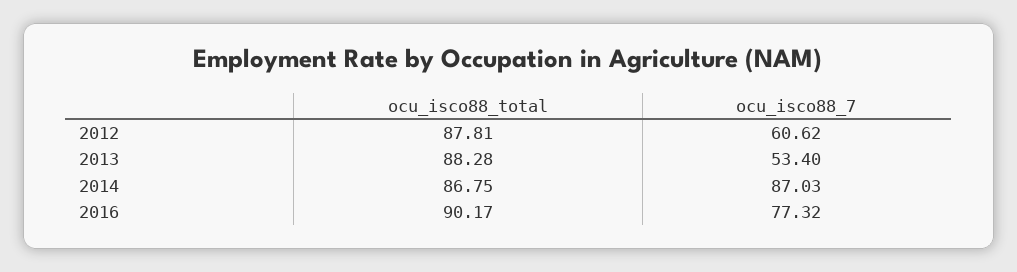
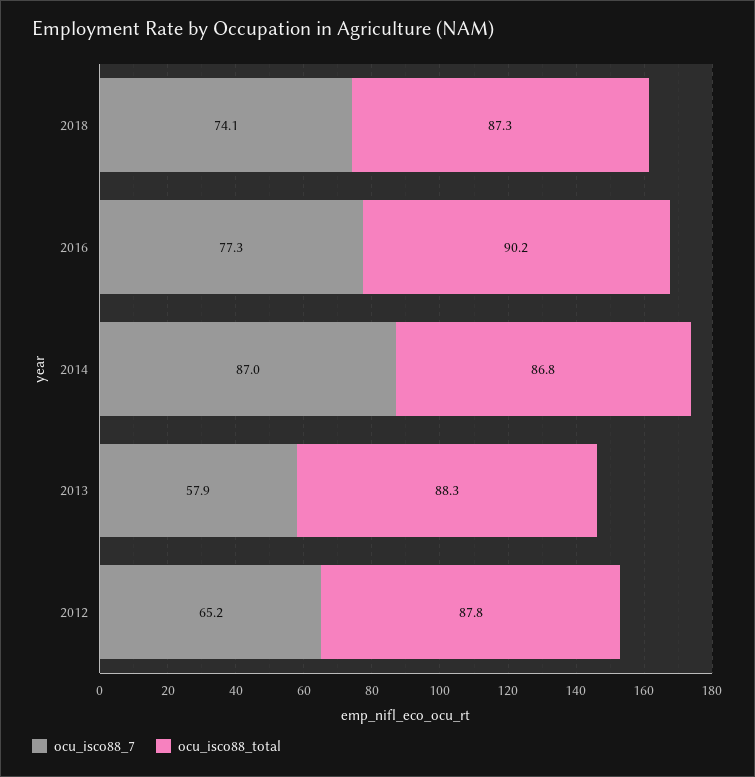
ocu_isco88_7, 2012: 60.62 -> 65.2
ocu_isco88_7, 2013: 53.4 -> 57.9
ocu_isco88_7, 2018: none -> 74.1
ocu_isco88_total, 2018: none -> 87.3

